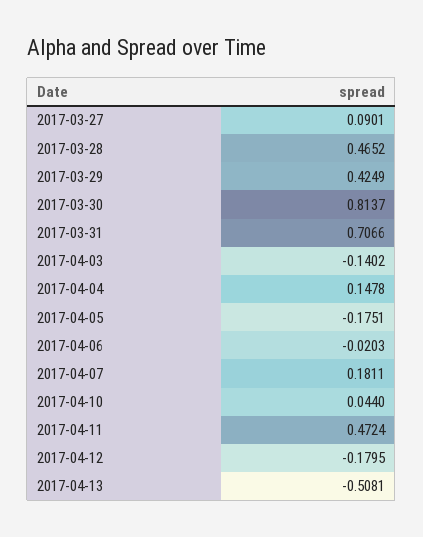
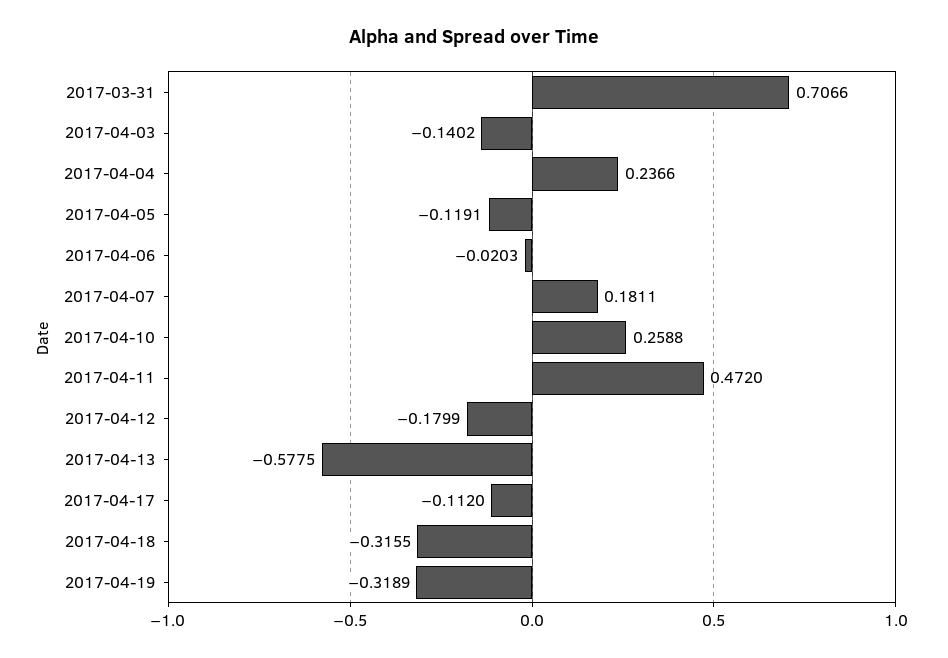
2017-03-27: 0.0901 -> none
2017-03-28: 0.4652 -> none
2017-03-29: 0.4249 -> none
2017-03-30: 0.8137 -> none
2017-04-04: 0.1478 -> 0.2366
2017-04-05: -0.1751 -> -0.1191
2017-04-10: 0.044 -> 0.2588
2017-04-11: 0.4724 -> 0.472
2017-04-12: -0.1795 -> -0.1799
2017-04-13: -0.5081 -> -0.5775
2017-04-17: none -> -0.112
2017-04-18: none -> -0.3155
2017-04-19: none -> -0.3189

